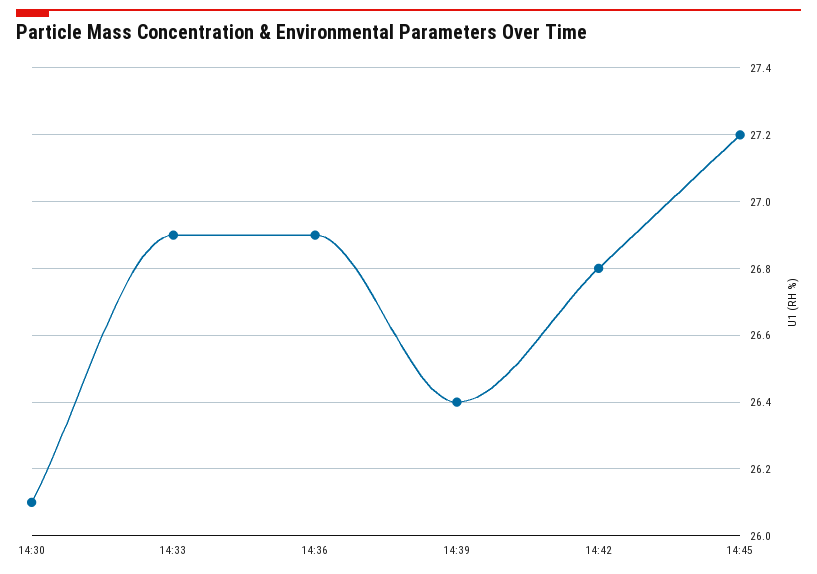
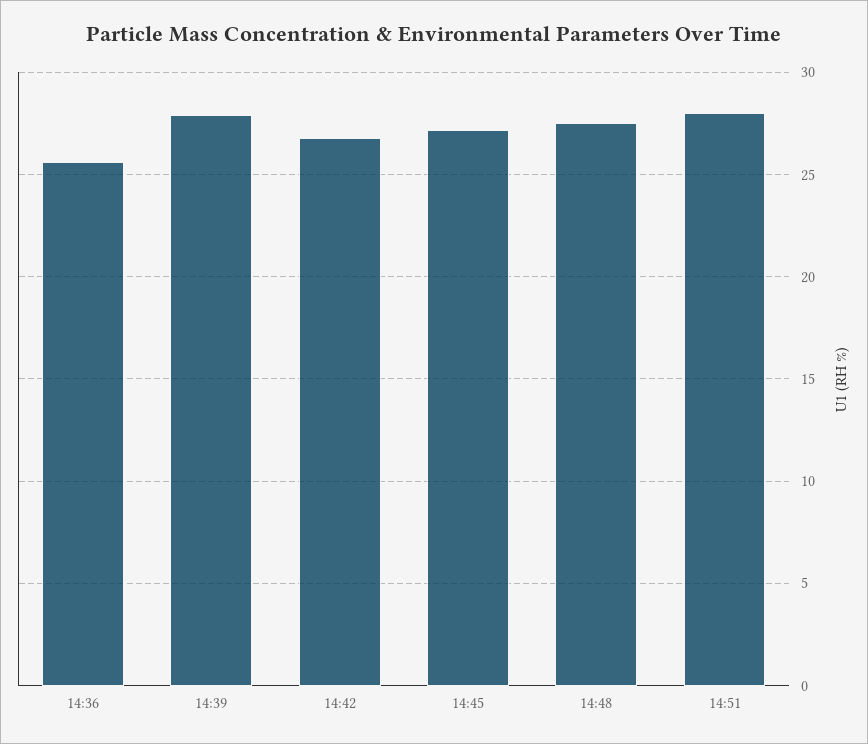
14:30: 26.1 -> none
14:33: 26.9 -> none
14:36: 26.9 -> 25.5
14:39: 26.4 -> 28
14:48: none -> 27.5
14:51: none -> 28

